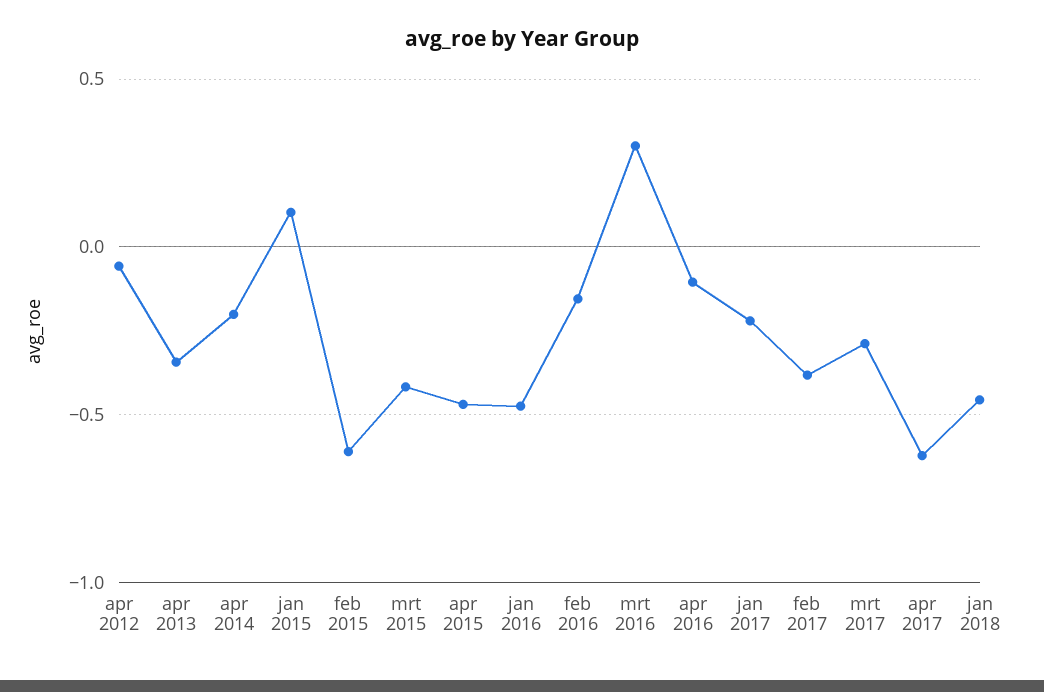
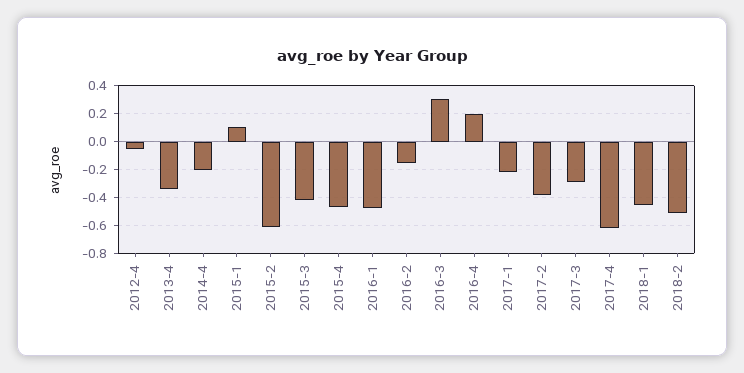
apr 2016: -0.1 -> 0.2
2018-2: none -> -0.5

